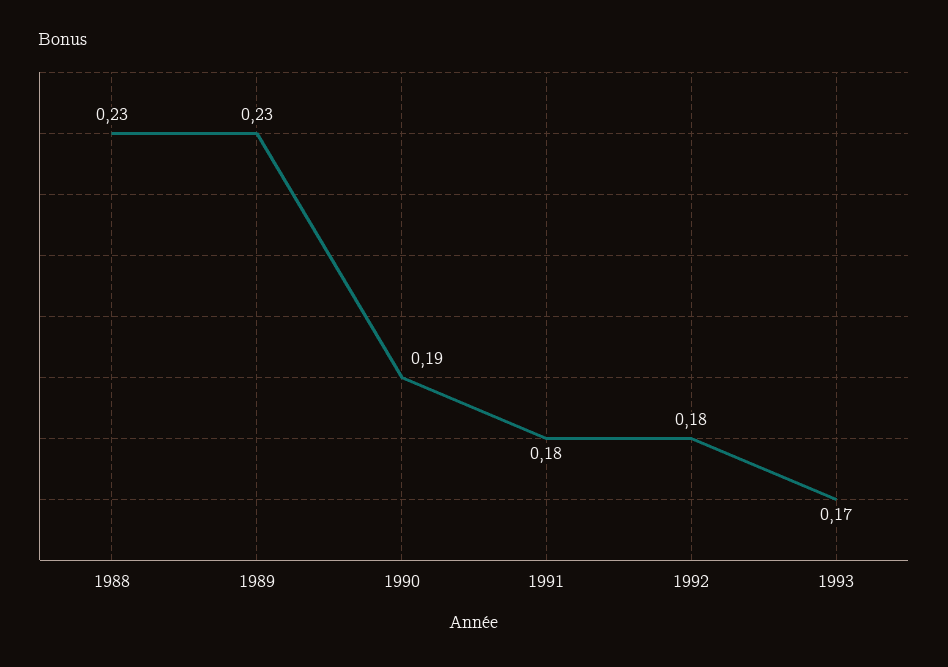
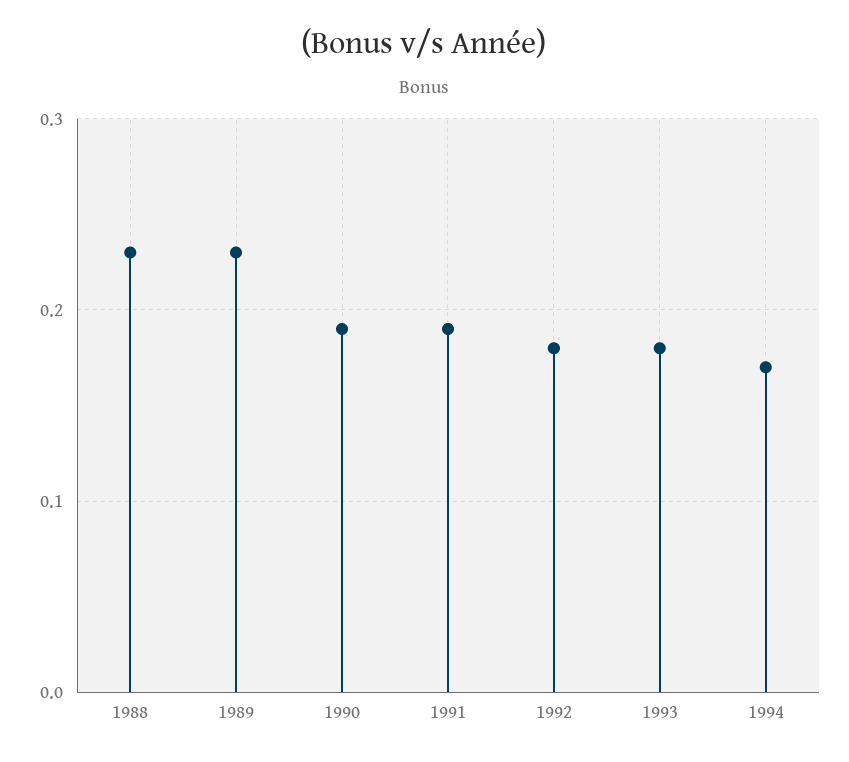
1991: 0.18 -> 0.19
1993: 0.17 -> 0.18
1994: none -> 0.17

